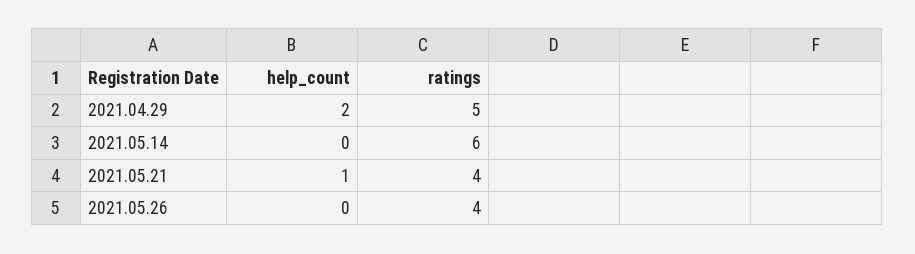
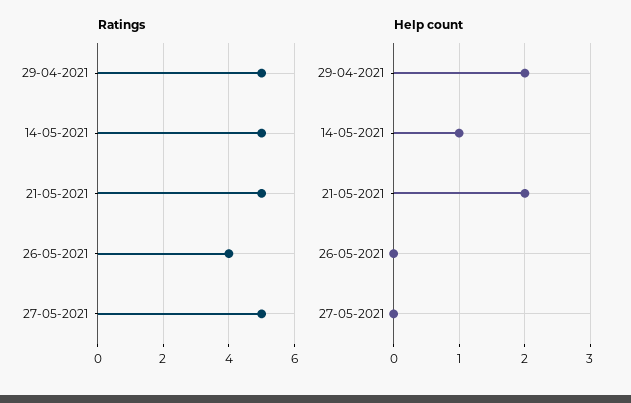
help_count, 2021.05.14: 0 -> 1
ratings, 2021.05.14: 6 -> 5
help_count, 2021.05.21: 1 -> 2
ratings, 2021.05.21: 4 -> 5
ratings, 27-05-2021: none -> 5
help_count, 27-05-2021: none -> 0

